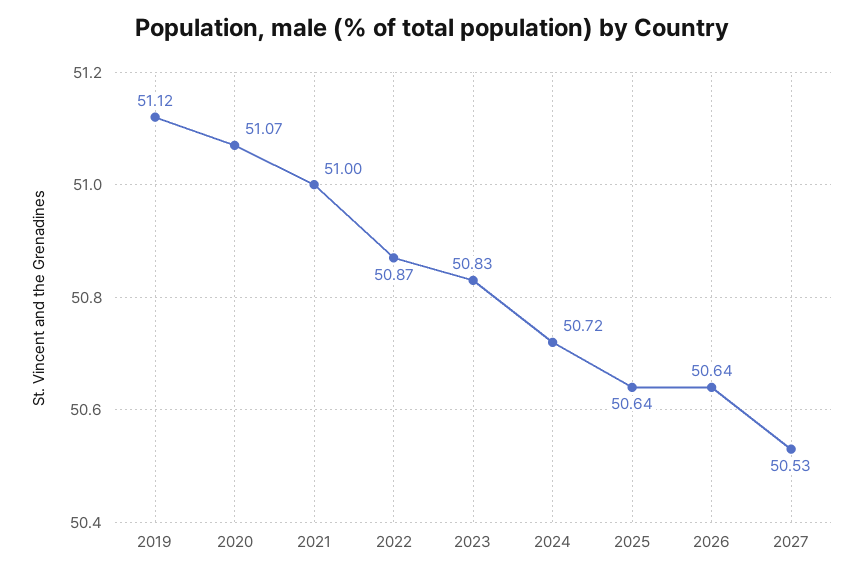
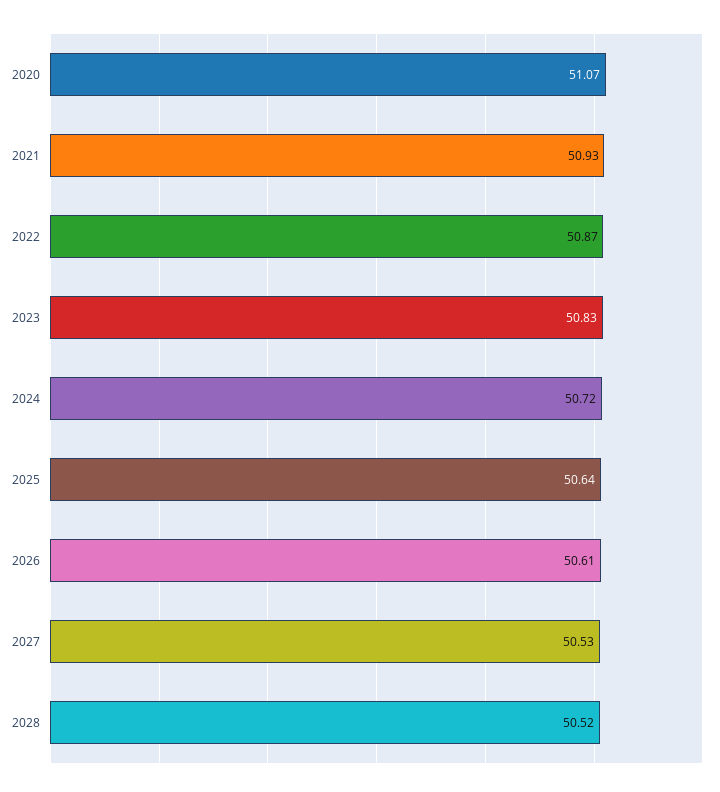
2019: 51.12 -> none
2021: 51 -> 50.93
2026: 50.64 -> 50.61
2028: none -> 50.52

